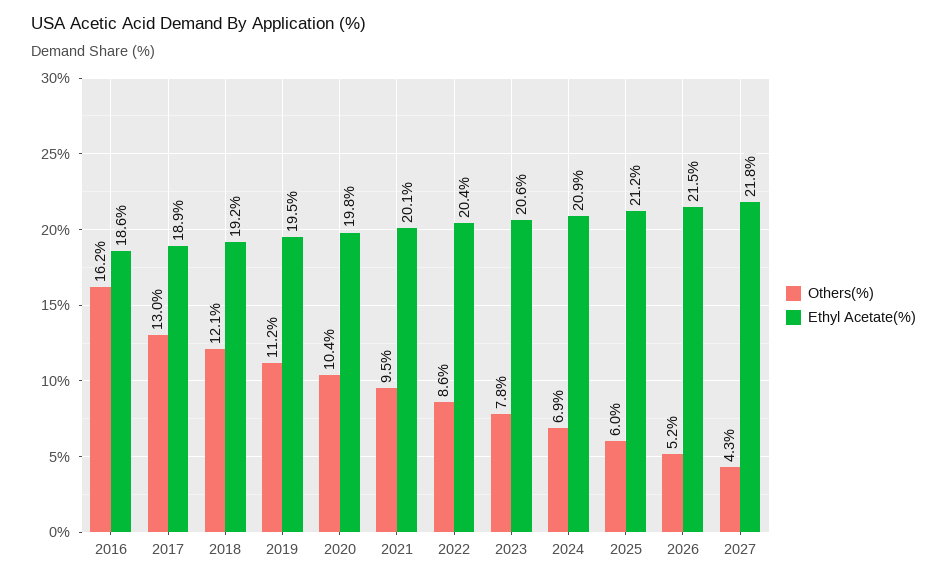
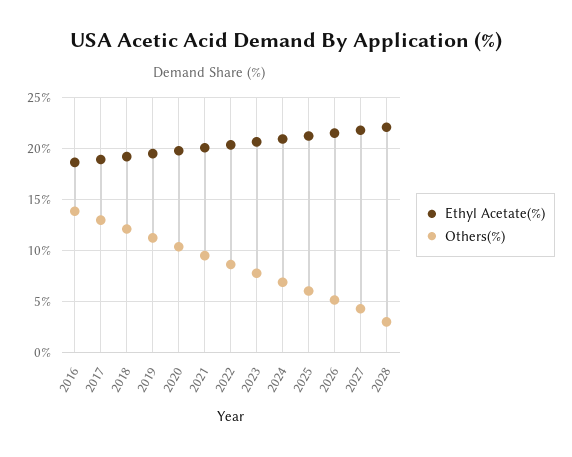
Others(%), 2016: 16.2 -> 14
Ethyl Acetate(%), 2028: none -> 22
Others(%), 2028: none -> 3

